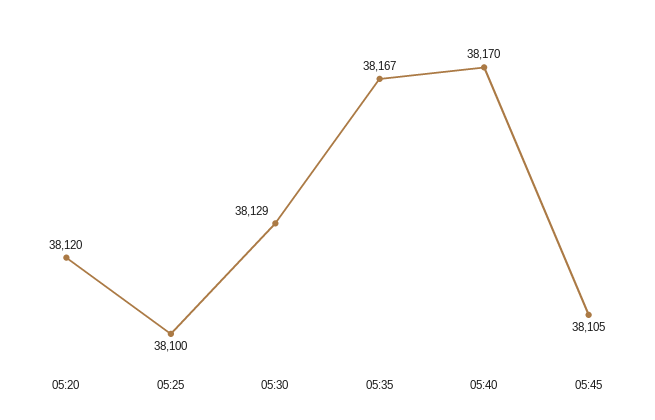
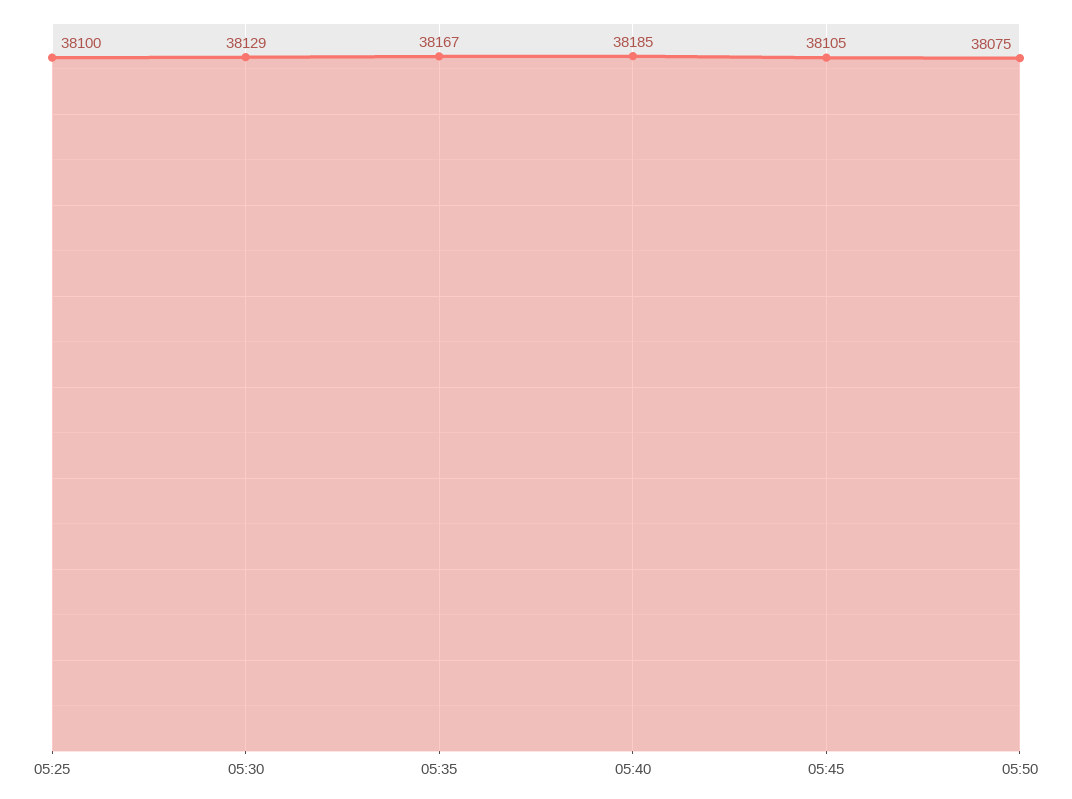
05:20: 38120 -> none
05:40: 38170 -> 38185
05:50: none -> 38075

